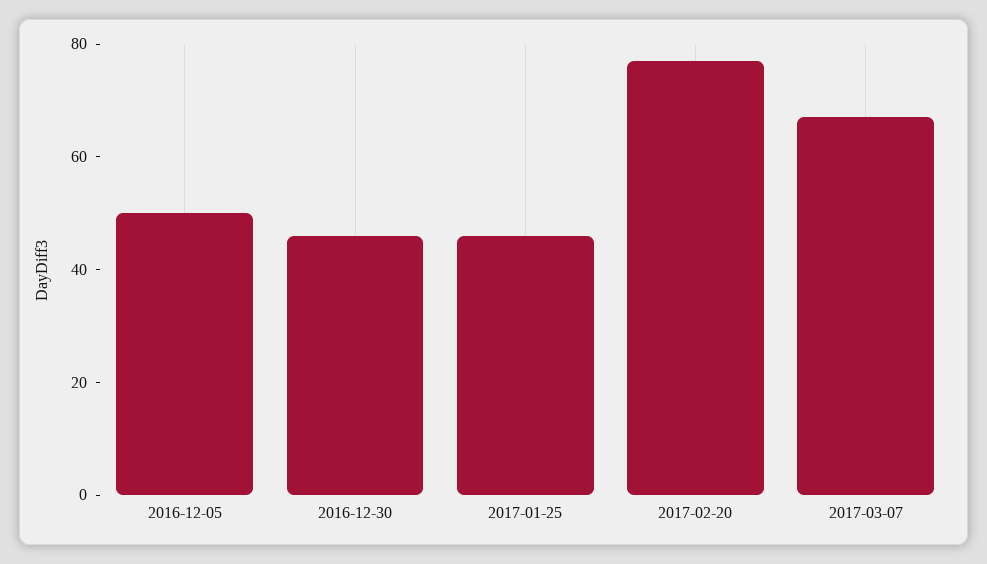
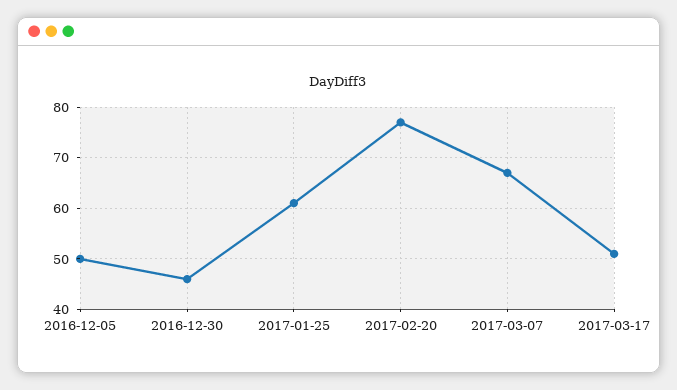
2017-01-25: 45 -> 60
2017-03-17: none -> 50

